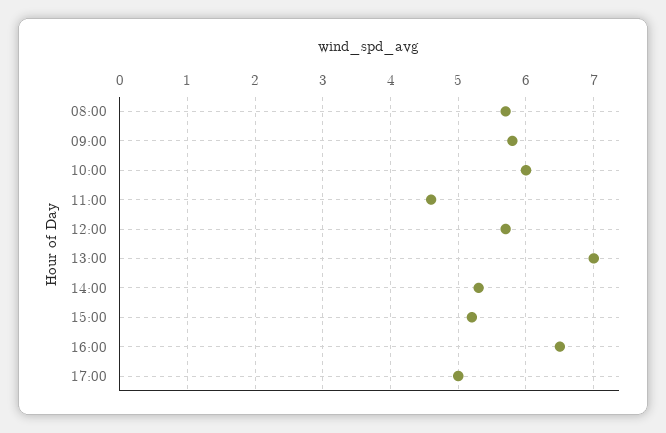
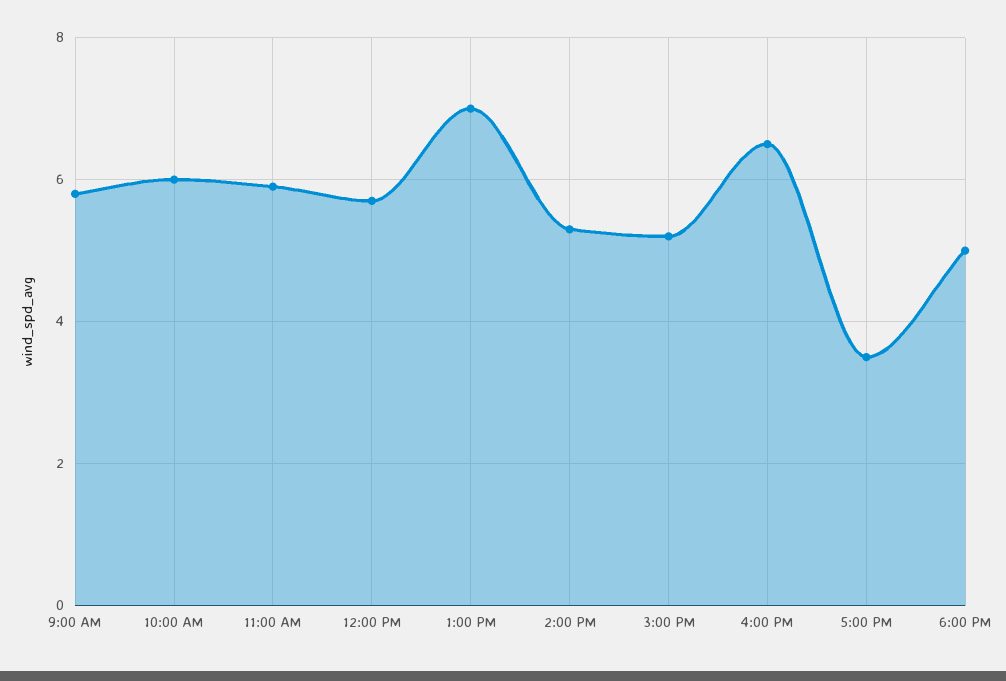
08:00: 5.7 -> none
11:00: 4.6 -> 6
17:00: 5 -> 3.5
6:00 PM: none -> 5

